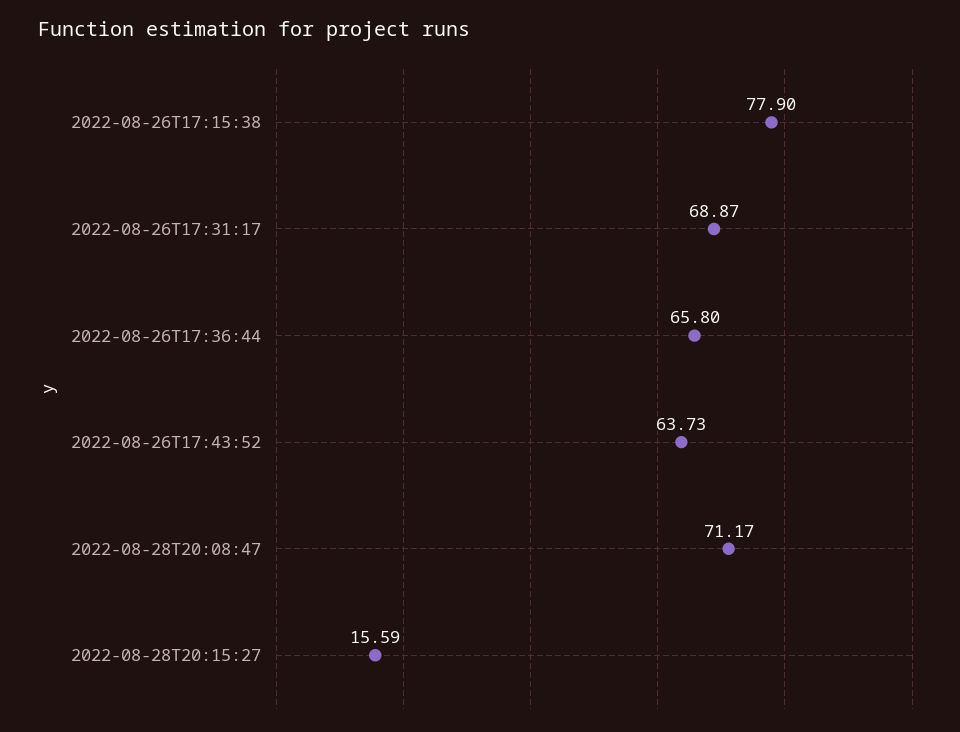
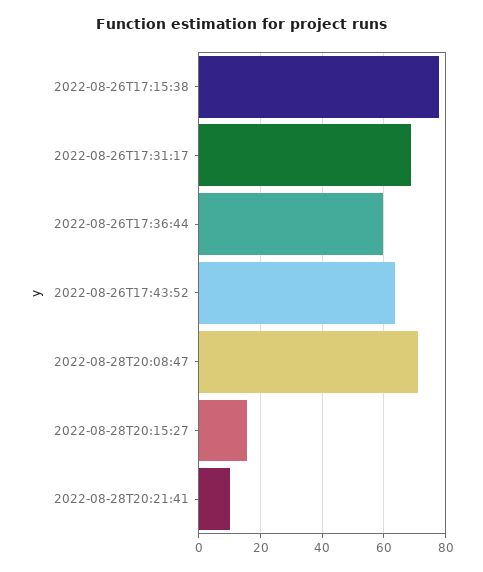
2022-08-26T17:36:44: 65.8 -> 60
2022-08-28T20:21:41: none -> 10

